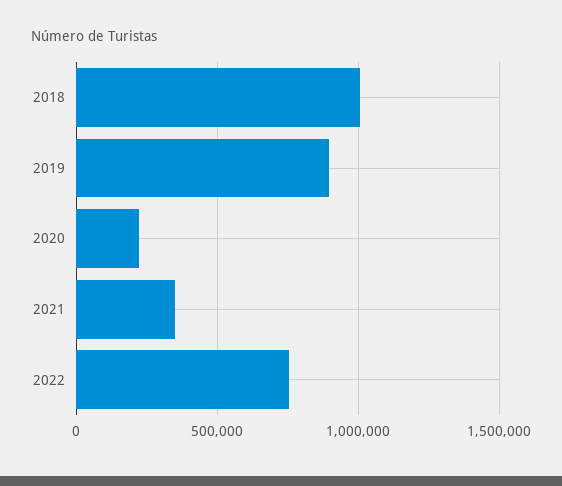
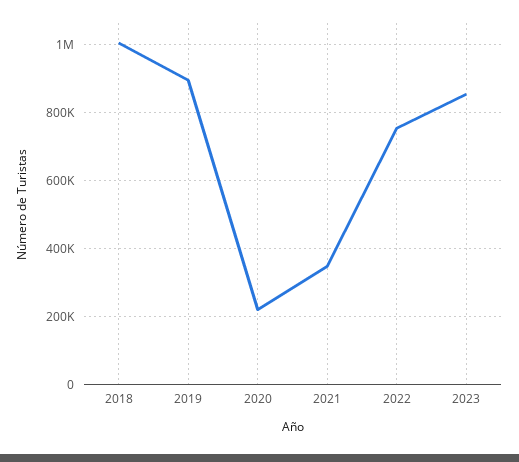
2023: none -> 860000

